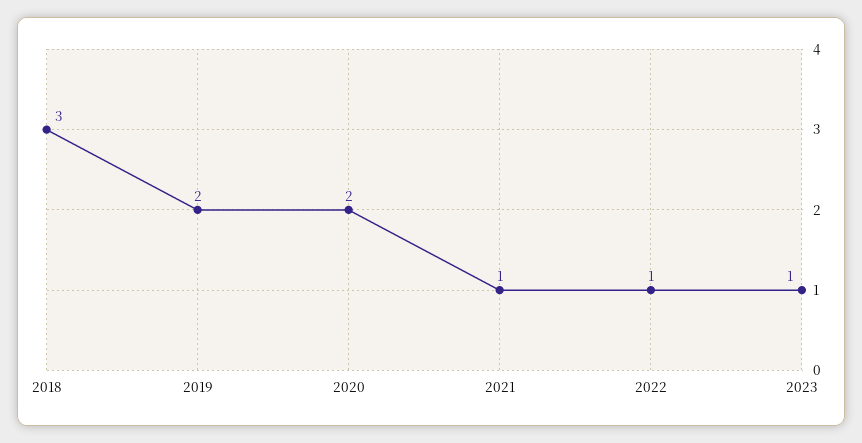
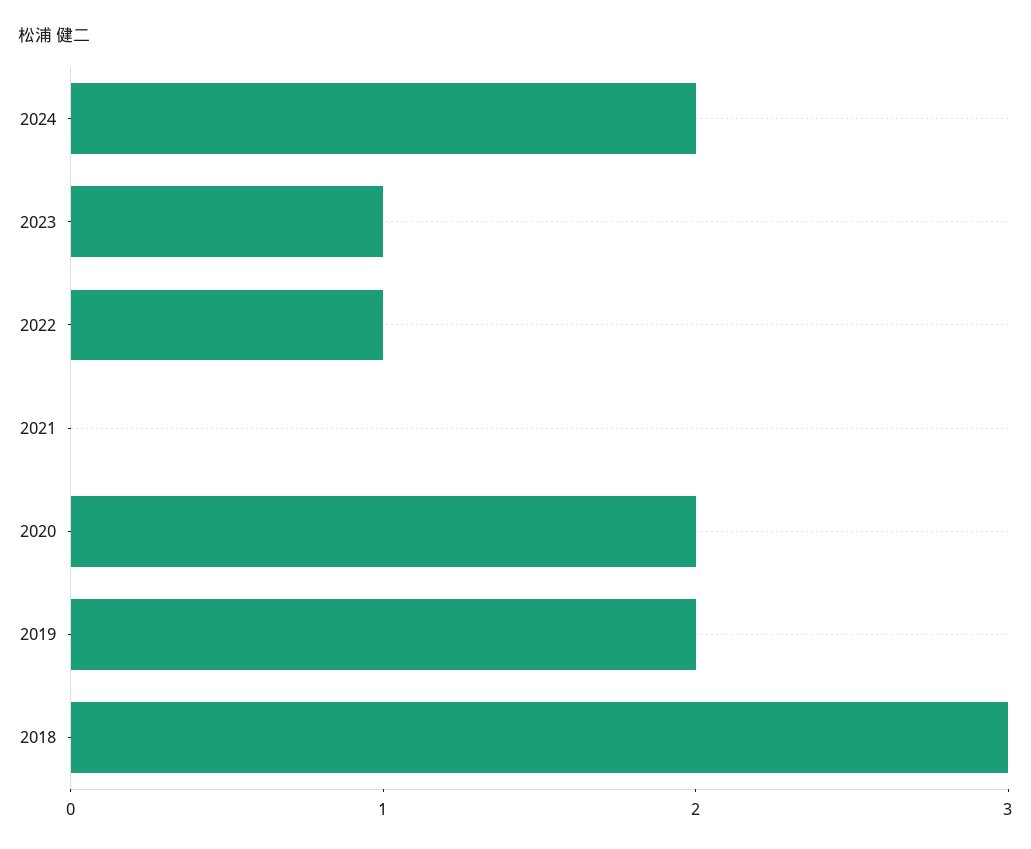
2021: 1 -> 0
2024: none -> 2

